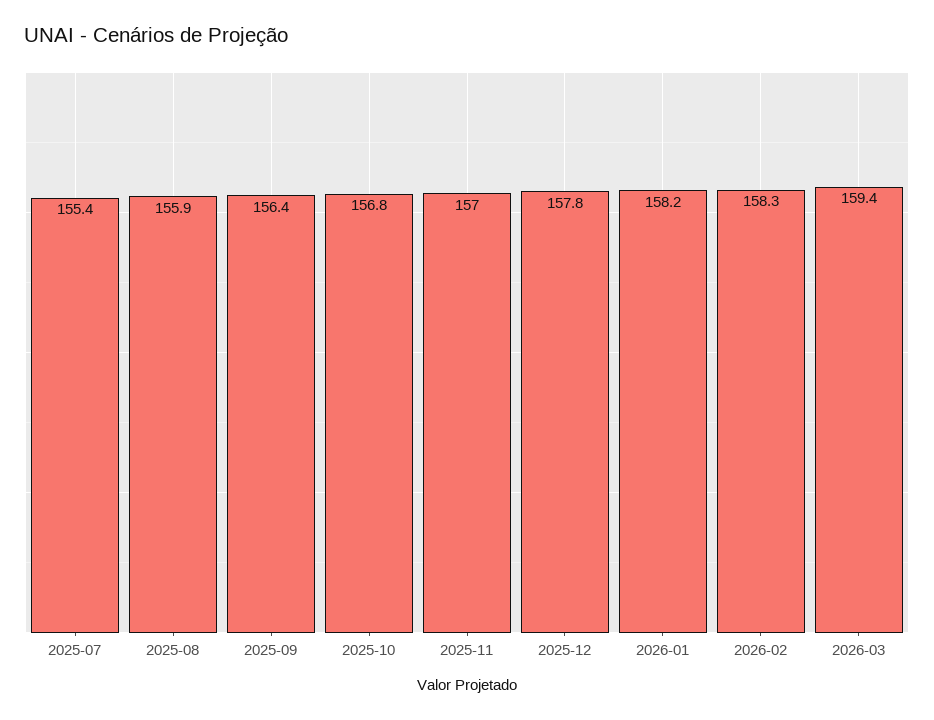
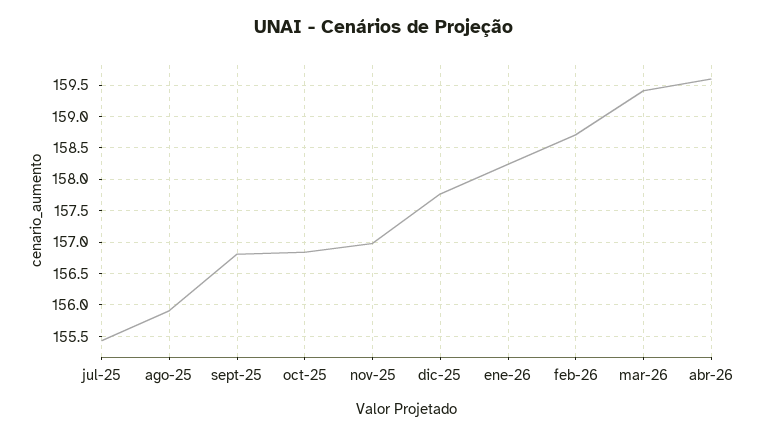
2025-09: 156.4 -> 156.8
2026-02: 158.3 -> 158.7
abr-26: none -> 159.6

